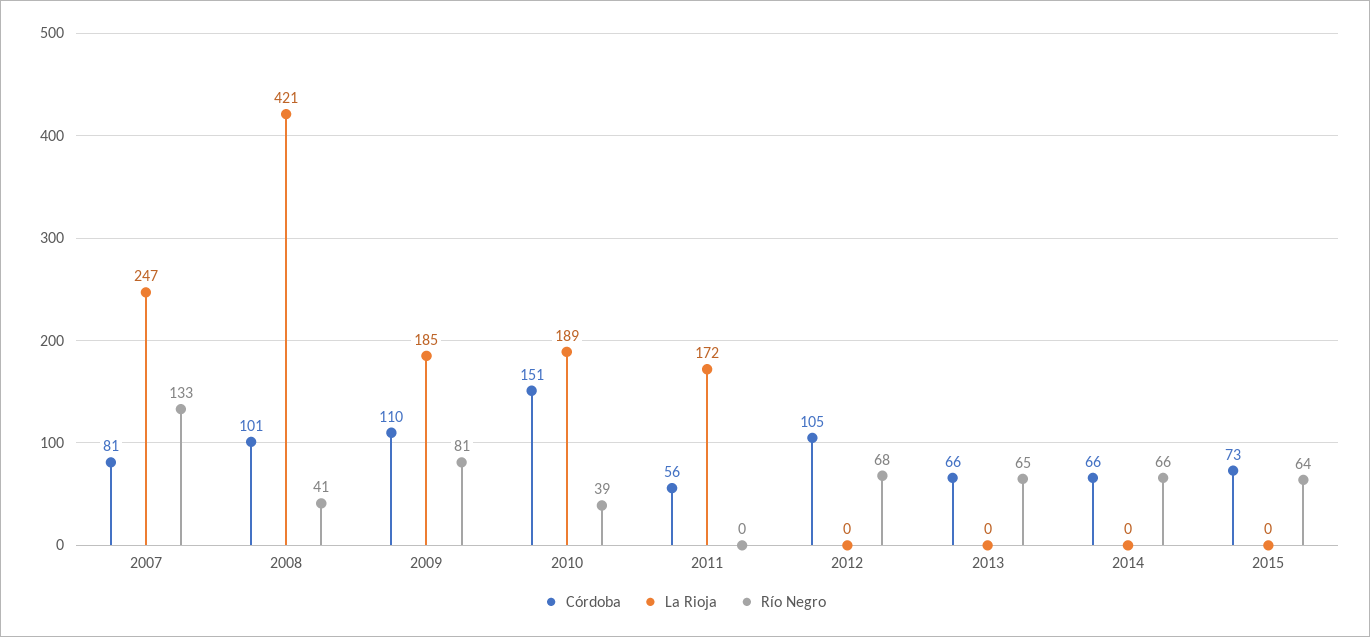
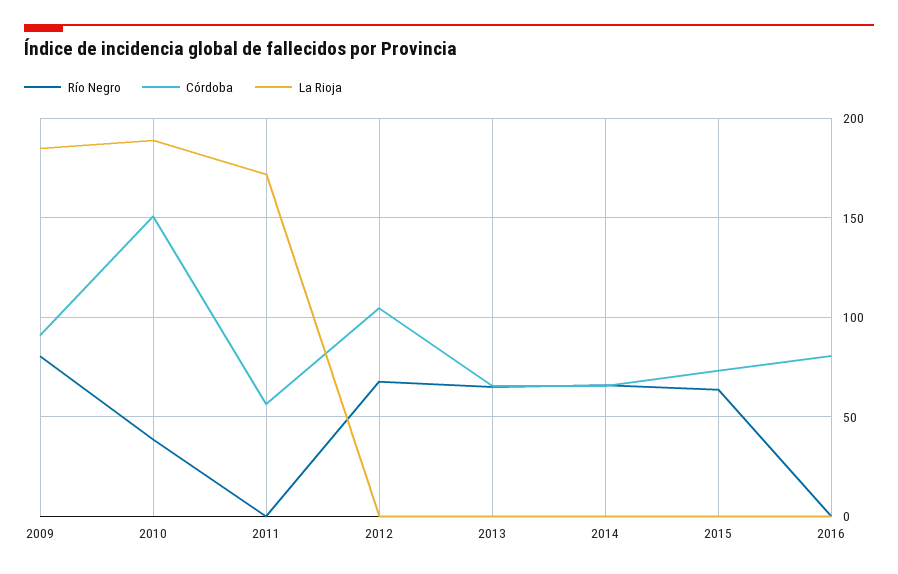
Córdoba, 2007: 81 -> none
La Rioja, 2007: 247 -> none
Río Negro, 2007: 133 -> none
Córdoba, 2008: 101 -> none
La Rioja, 2008: 421 -> none
Río Negro, 2008: 41 -> none
Córdoba, 2009: 110 -> 90
Río Negro, 2016: none -> 0
Córdoba, 2016: none -> 80
La Rioja, 2016: none -> 0

